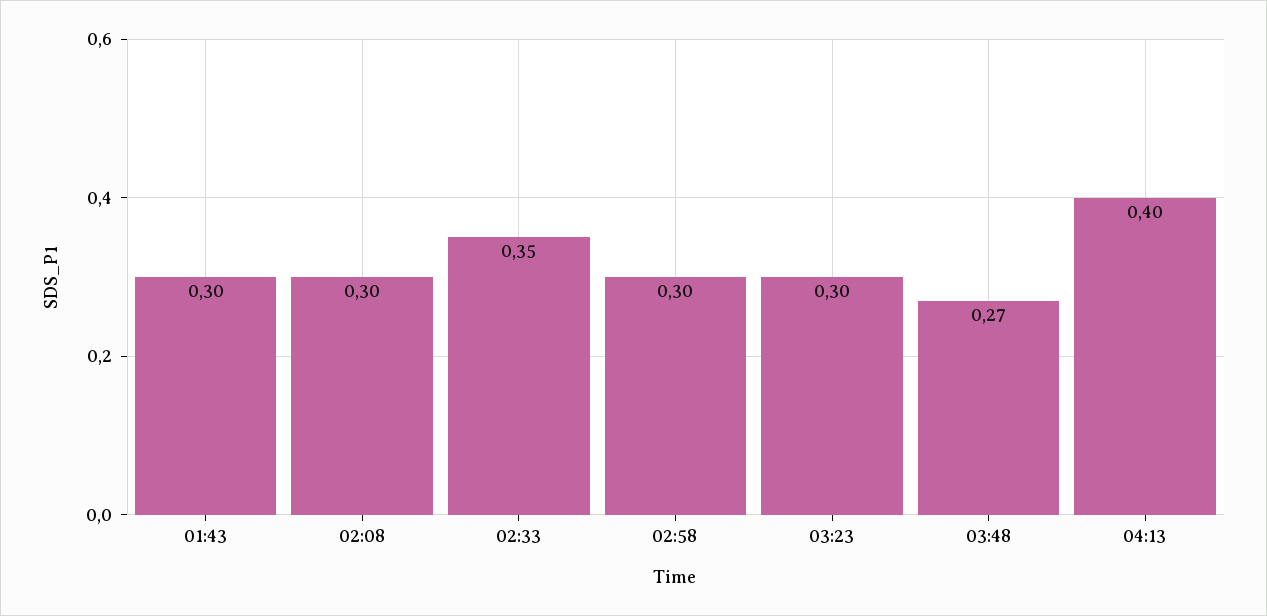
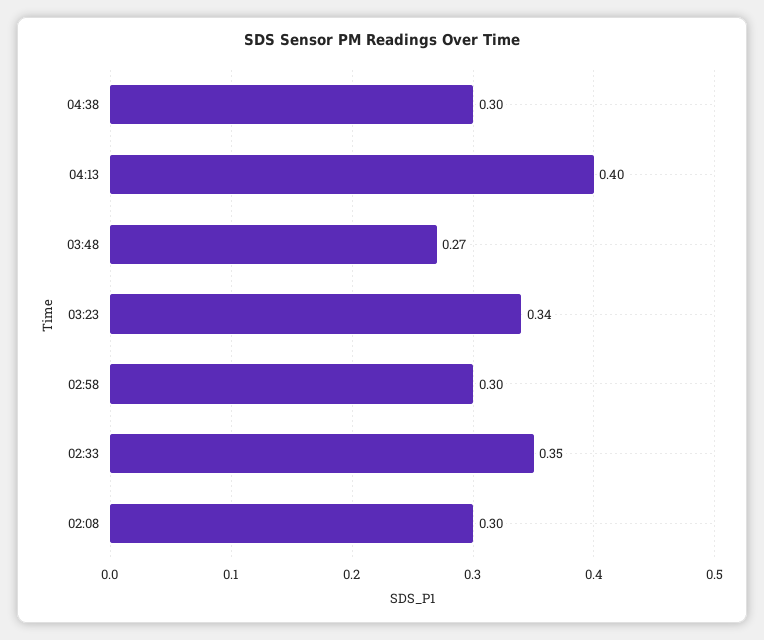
01:43: 0.3 -> none
03:23: 0.3 -> 0.34
04:38: none -> 0.3

